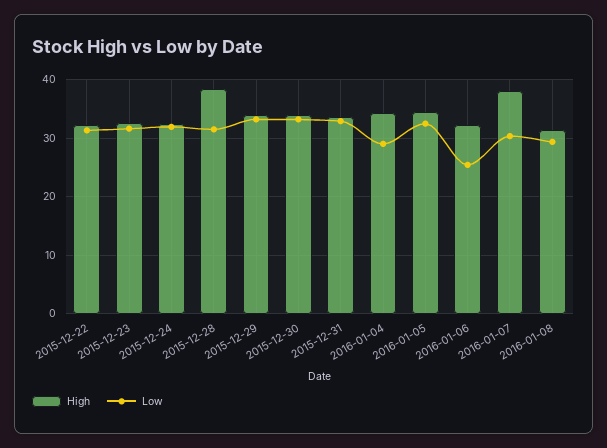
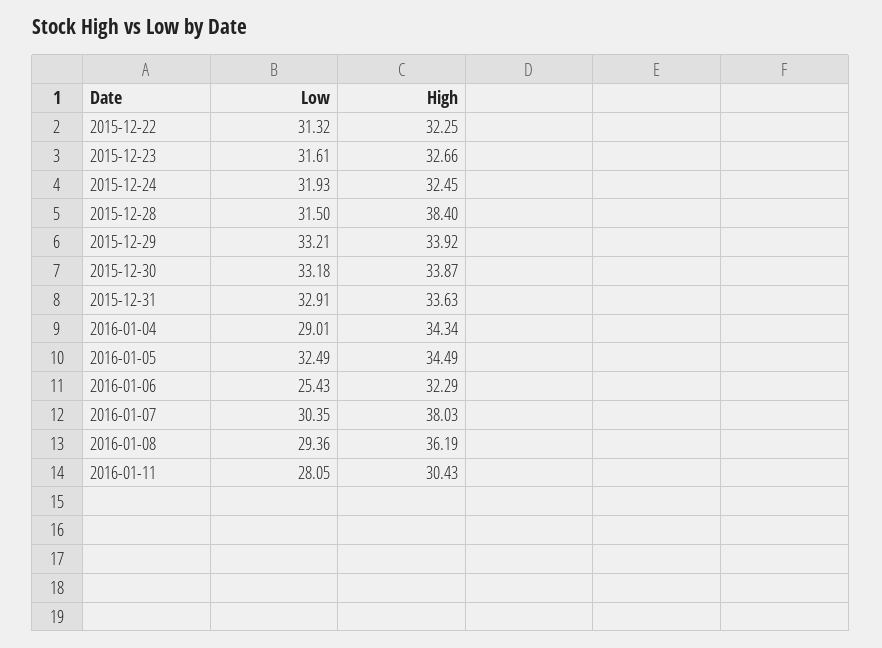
High, 2016-01-08: 32 -> 36.19
Low, 2016-01-11: none -> 28.05
High, 2016-01-11: none -> 30.43

